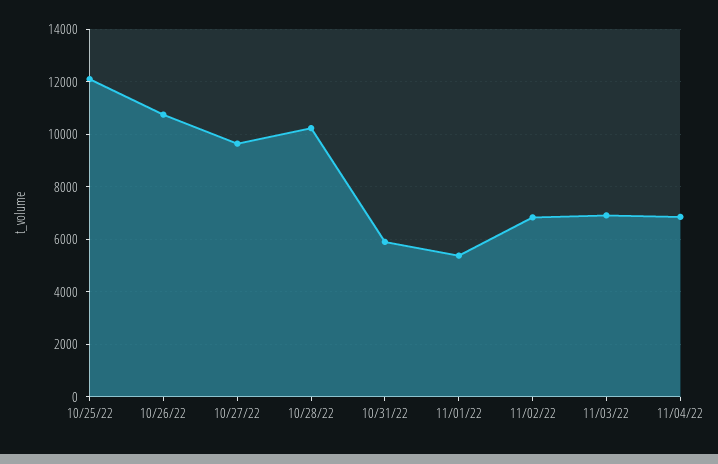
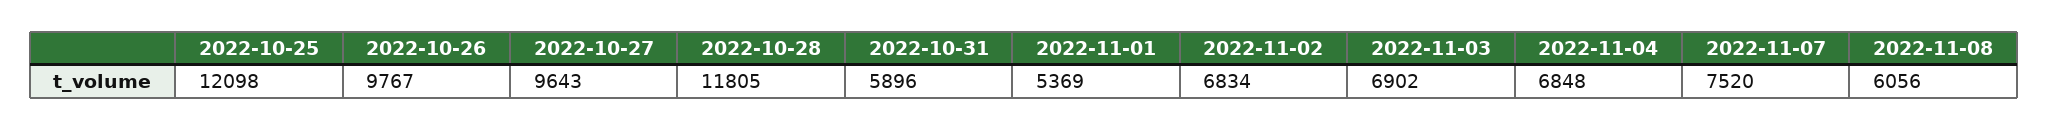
10/26/22: 10750 -> 9767
10/28/22: 10250 -> 11805
2022-11-07: none -> 7520
2022-11-08: none -> 6056

